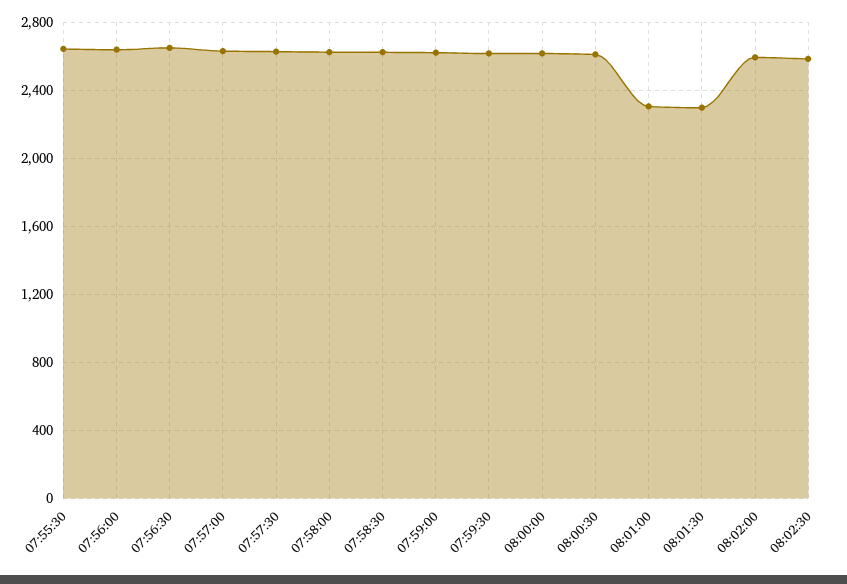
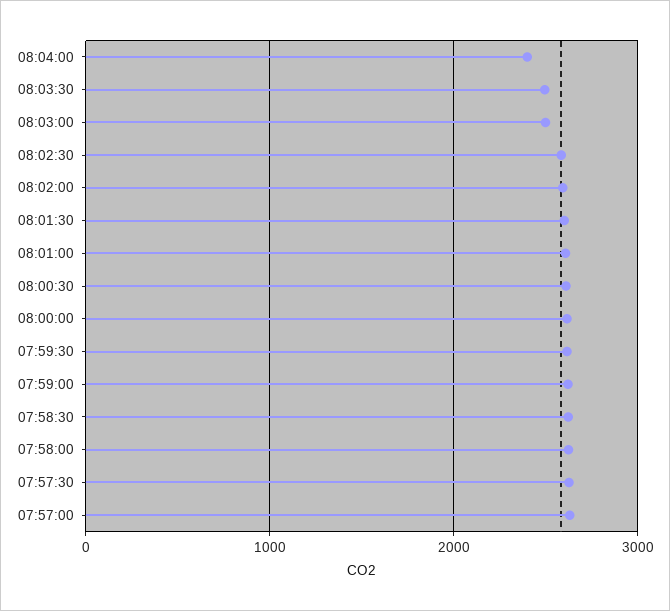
07:55:30: 2650 -> none
07:56:00: 2650 -> none
07:56:30: 2650 -> none
08:01:00: 2300 -> 2600
08:01:30: 2300 -> 2600
08:04:00: none -> 2400
08:03:30: none -> 2500
08:03:00: none -> 2500

